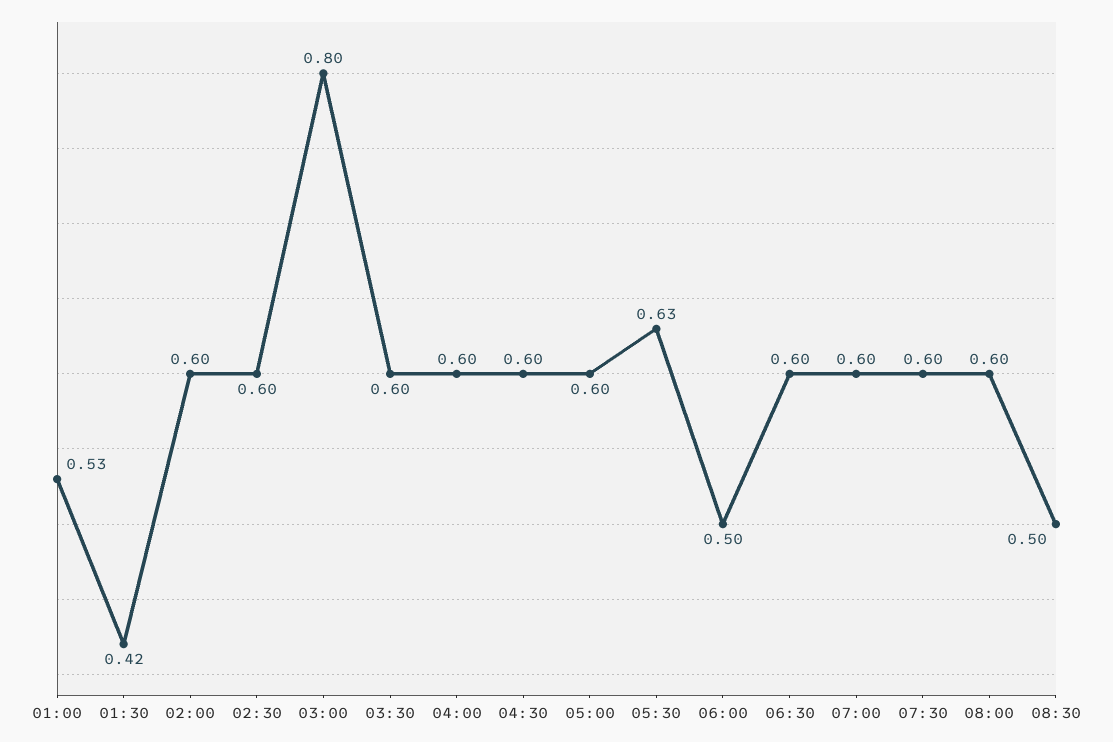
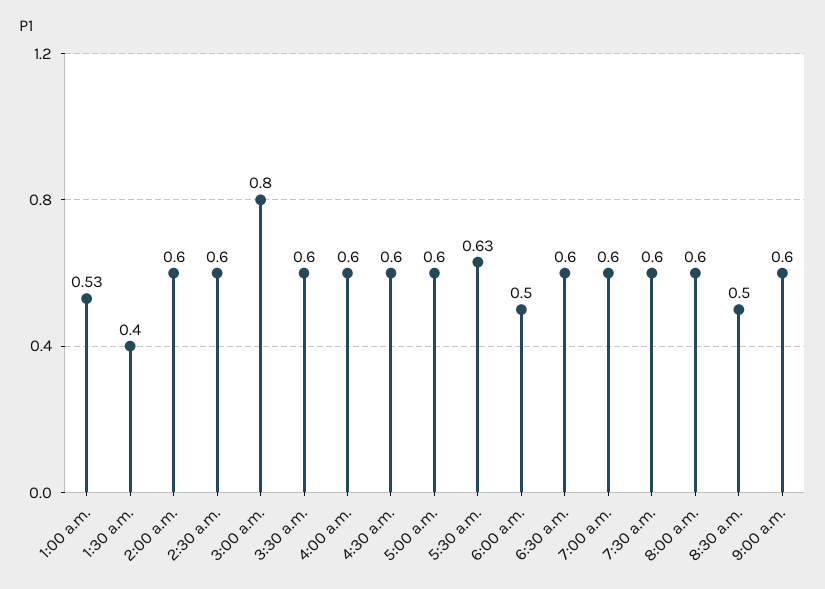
01:30: 0.42 -> 0.4
9:00 a.m.: none -> 0.6

